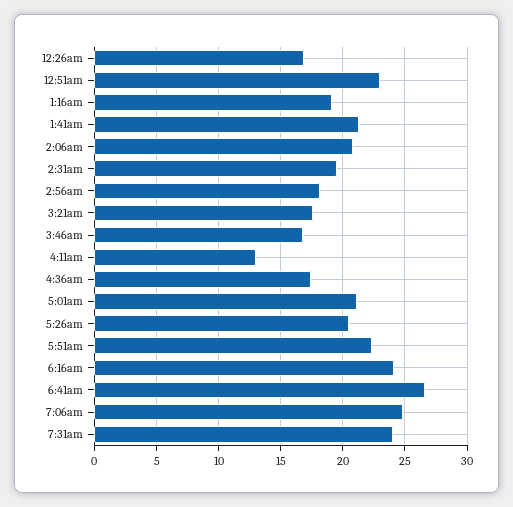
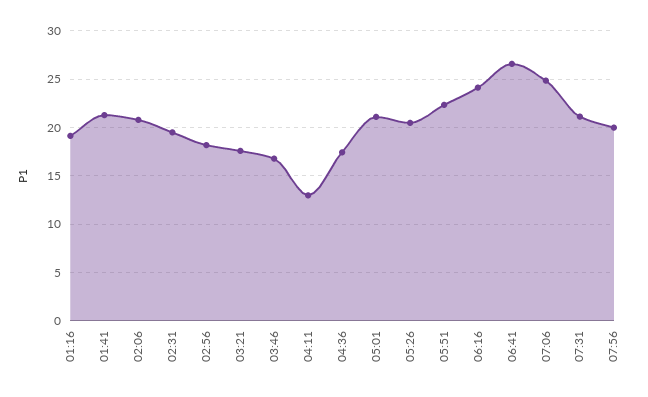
12:26am: 17 -> none
12:51am: 23 -> none
7:31am: 24 -> 21
07:56: none -> 20

